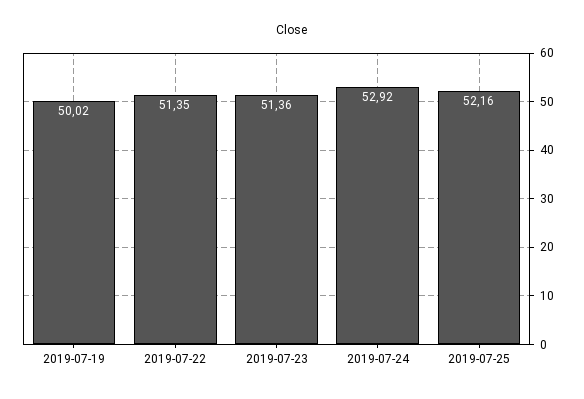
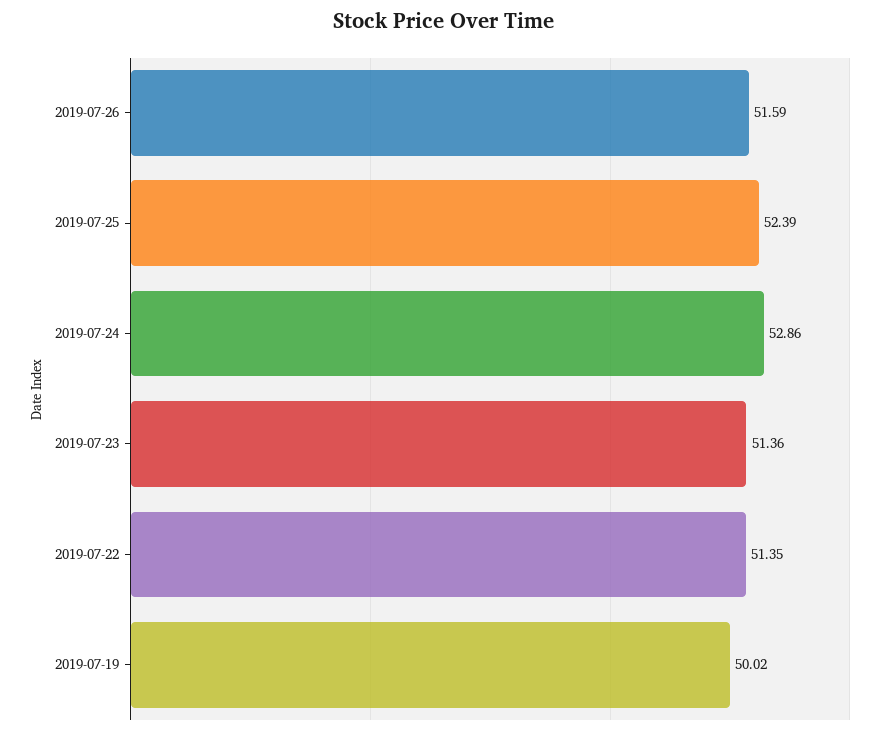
2019-07-24: 52.92 -> 52.86
2019-07-25: 52.16 -> 52.39
2019-07-26: none -> 51.59

